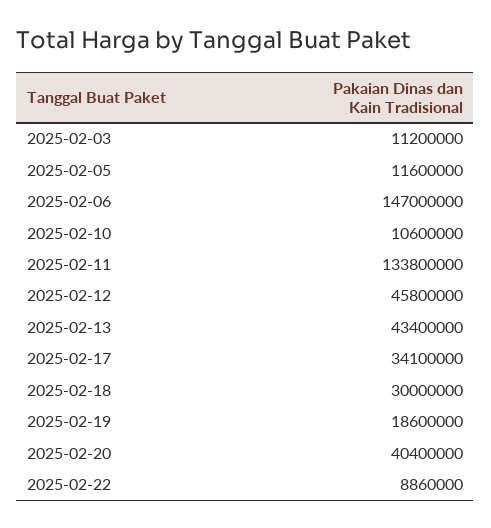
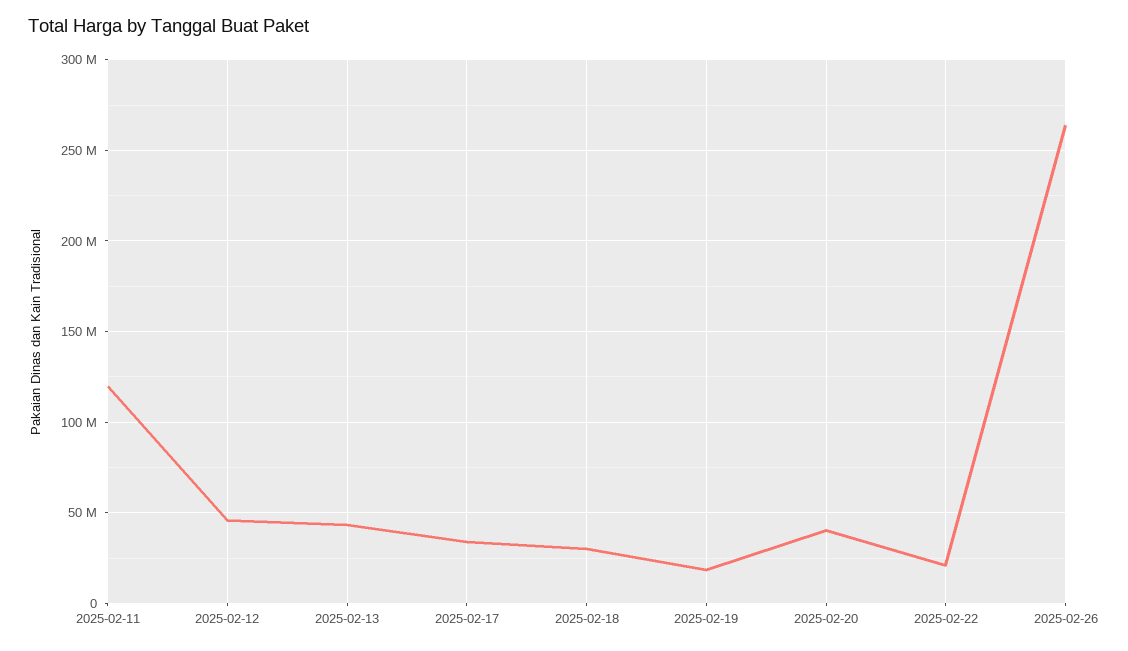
2025-02-03: 11200000 -> none
2025-02-05: 11600000 -> none
2025-02-06: 147000000 -> none
2025-02-10: 10600000 -> none
2025-02-11: 133800000 -> 120000000
2025-02-22: 8860000 -> 20000000
2025-02-26: none -> 265000000

